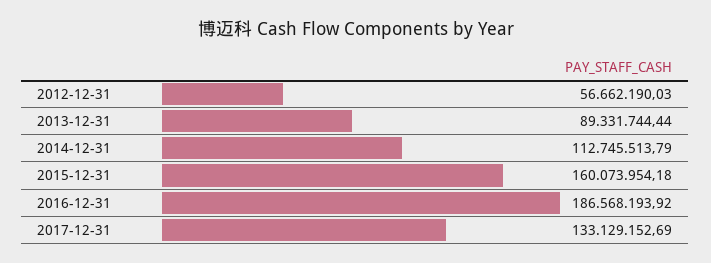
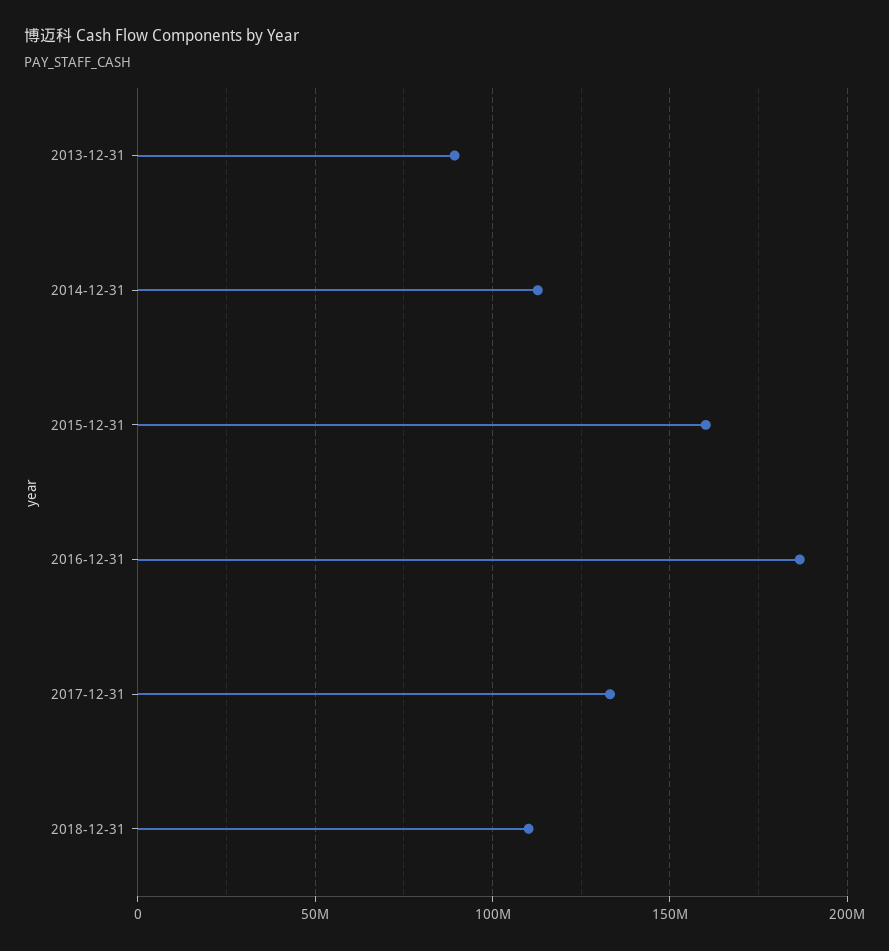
2012-12-31: 56662190.03 -> none
2018-12-31: none -> 110000000

